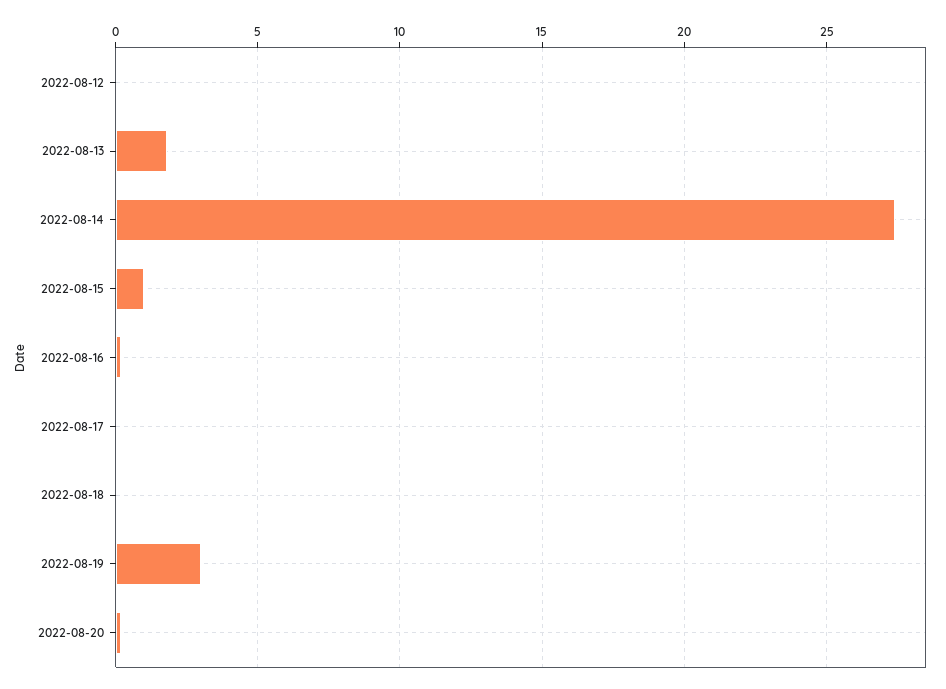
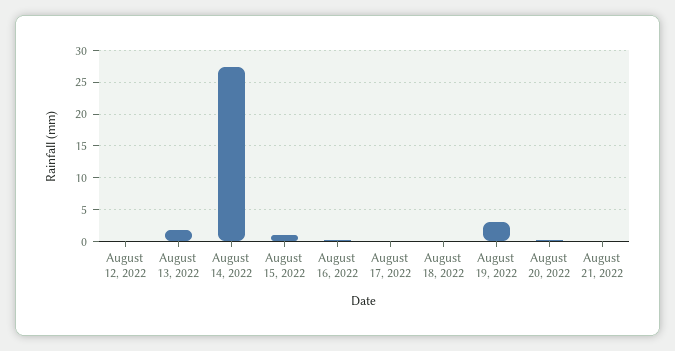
August 21, 2022: none -> 0

